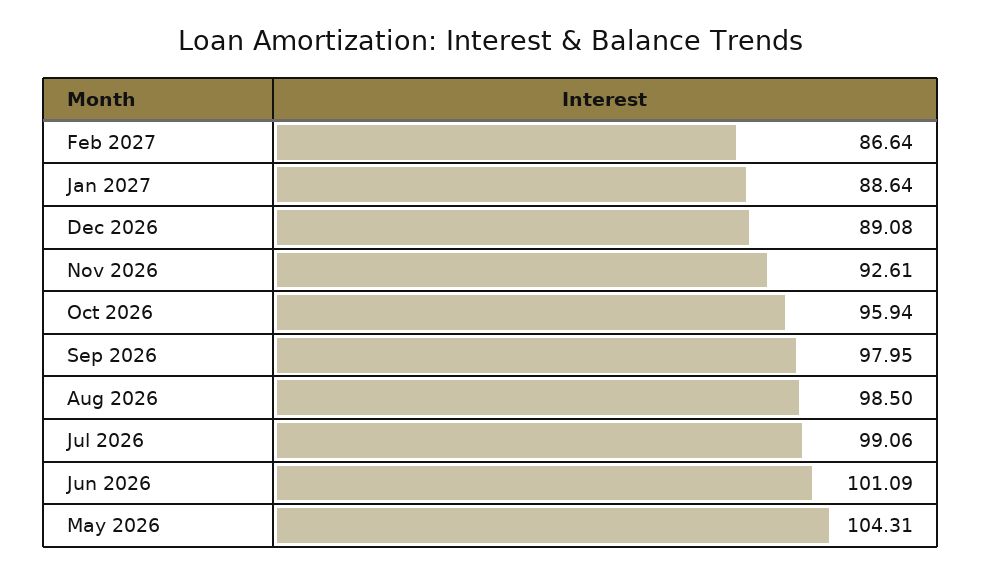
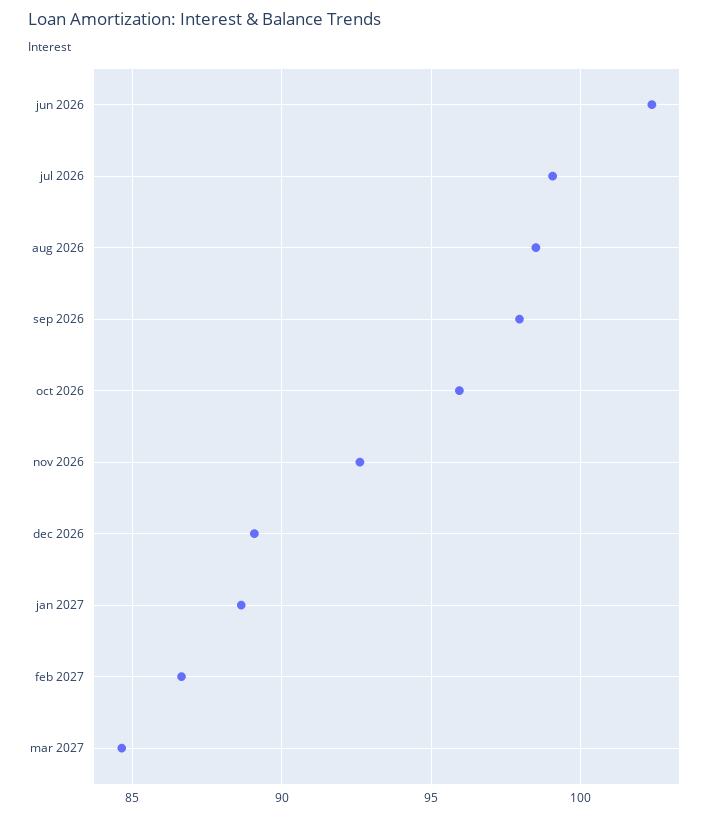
Jun 2026: 101.09 -> 102.5
May 2026: 104.31 -> none
mar 2027: none -> 84.5

